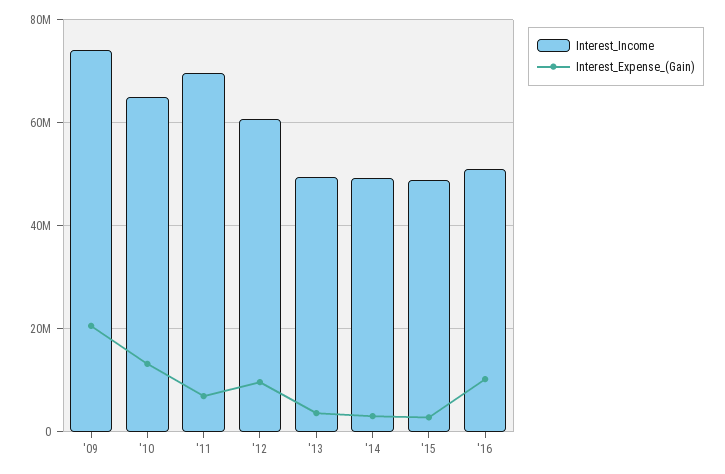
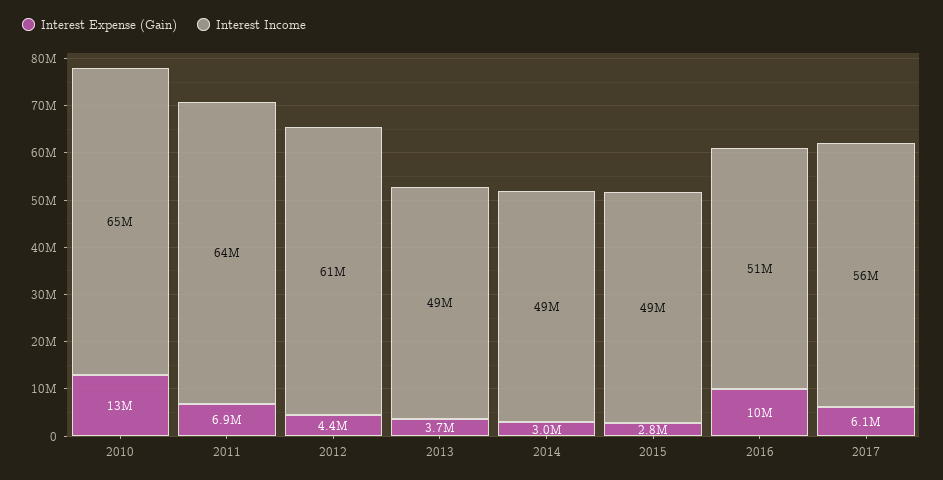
Interest_Income, '09: 74000000 -> none
Interest_Expense_(Gain), '09: 20000000 -> none
Interest_Income, '11: 70000000 -> 64000000
Interest_Expense_(Gain), '12: 10000000 -> 4400000
Interest_Expense_(Gain), 2017: none -> 6100000
Interest_Income, 2017: none -> 56000000

